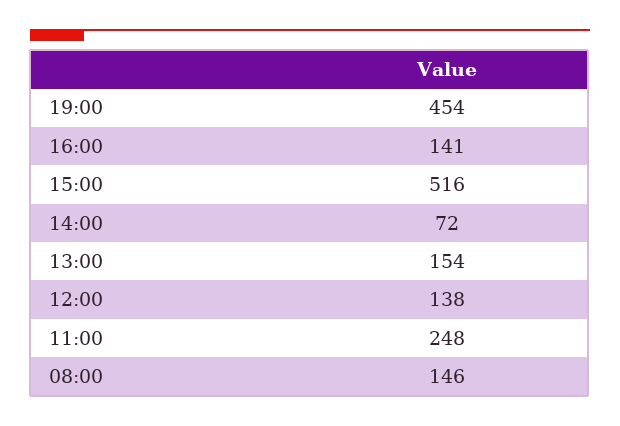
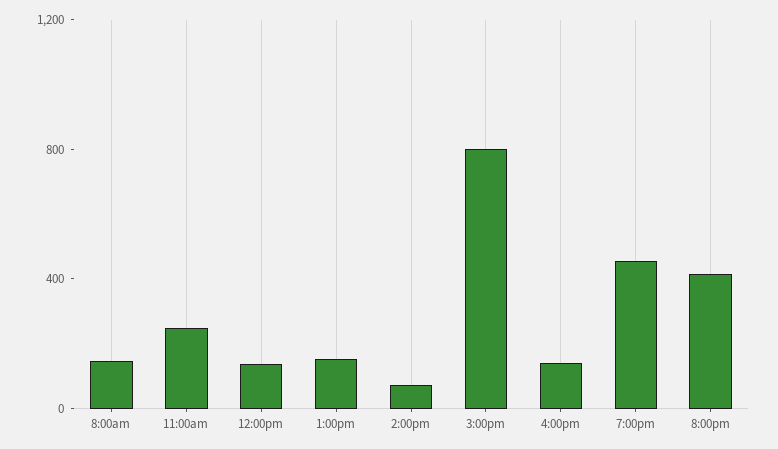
15:00: 516 -> 800
8:00pm: none -> 400

